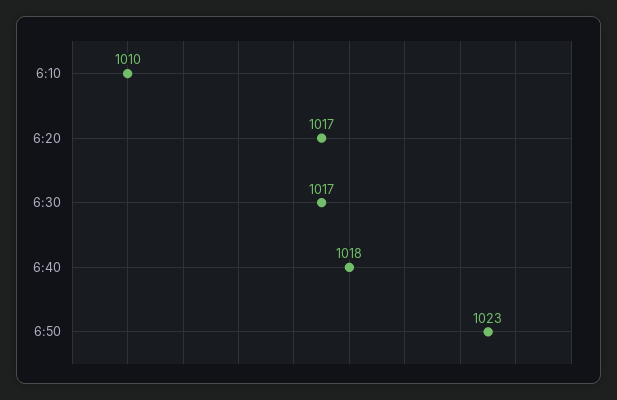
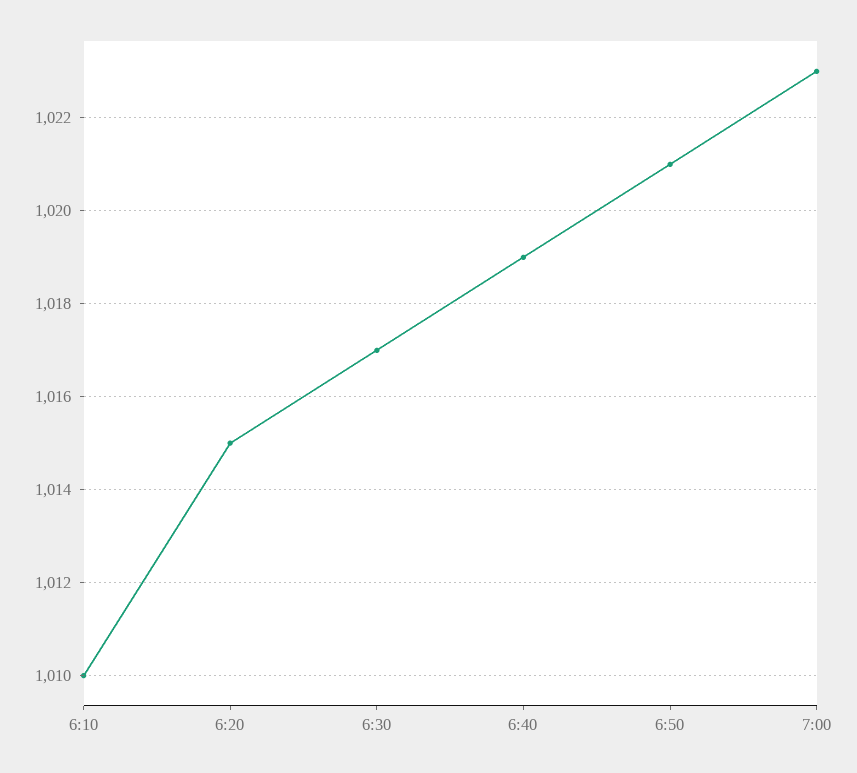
6:20: 1017 -> 1015
6:40: 1018 -> 1019
6:50: 1023 -> 1021
7:00: none -> 1023

